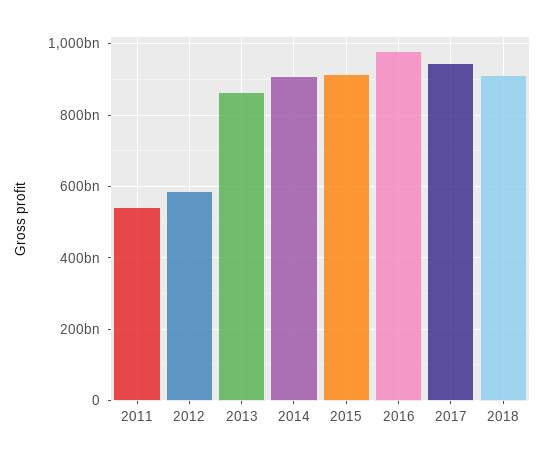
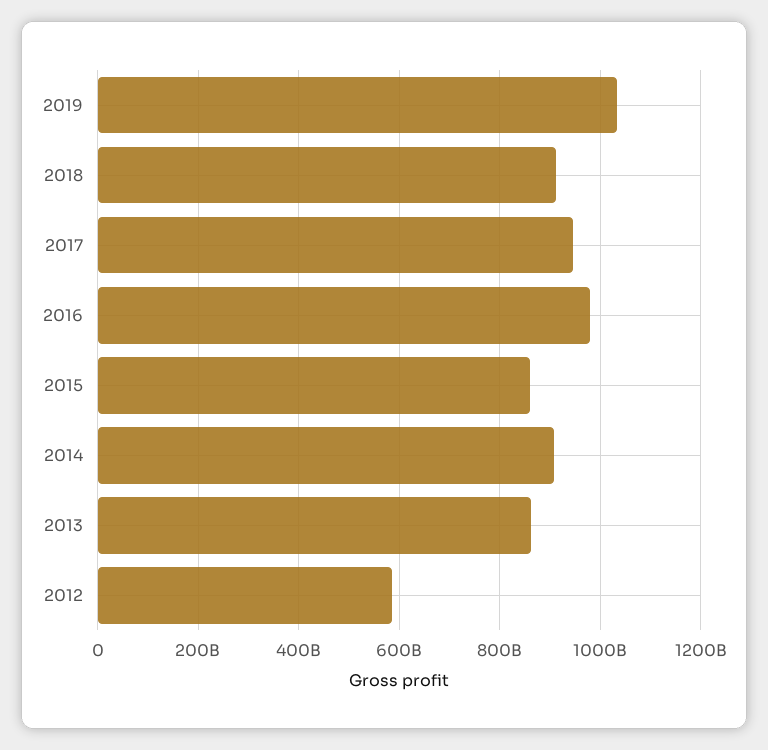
2011: 540000000000 -> none
2015: 920000000000 -> 860000000000
2019: none -> 1040000000000

